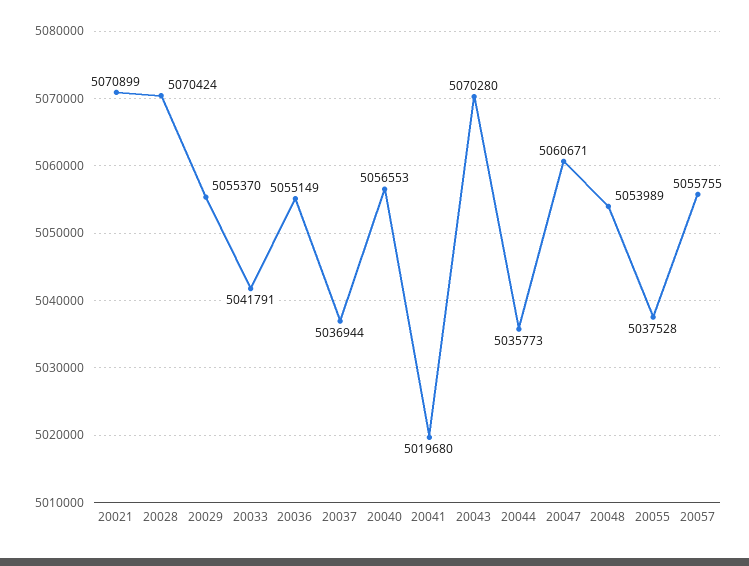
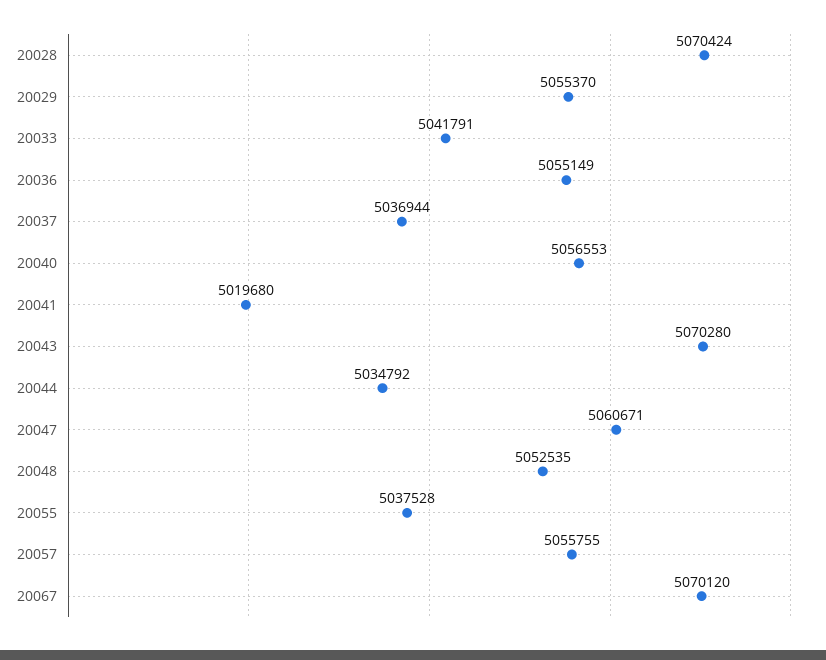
20021: 5070899 -> none
20044: 5035773 -> 5034792
20048: 5053989 -> 5052535
20067: none -> 5070120

